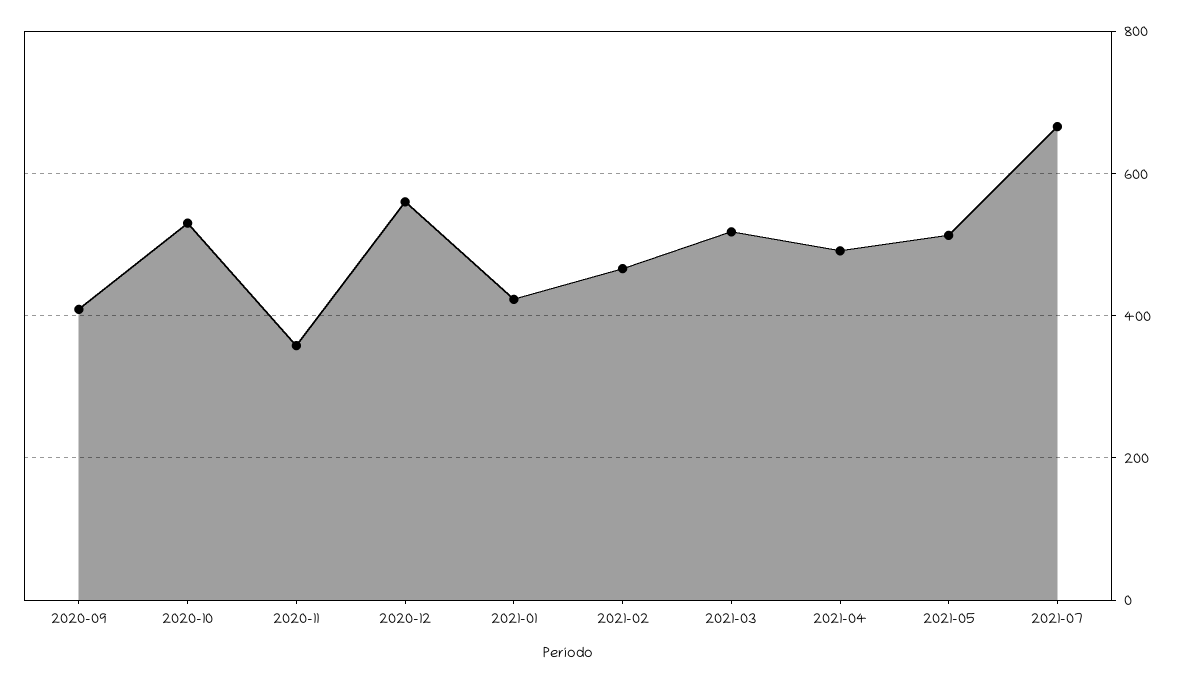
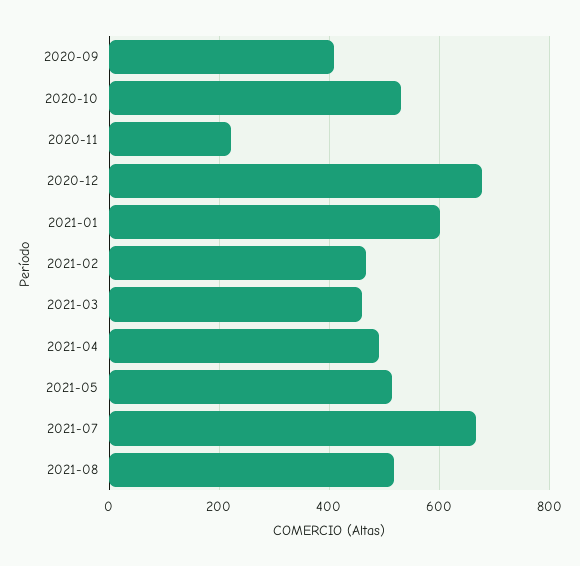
2020-11: 360 -> 220
2020-12: 560 -> 680
2021-01: 420 -> 600
2021-03: 520 -> 460
2021-08: none -> 520

